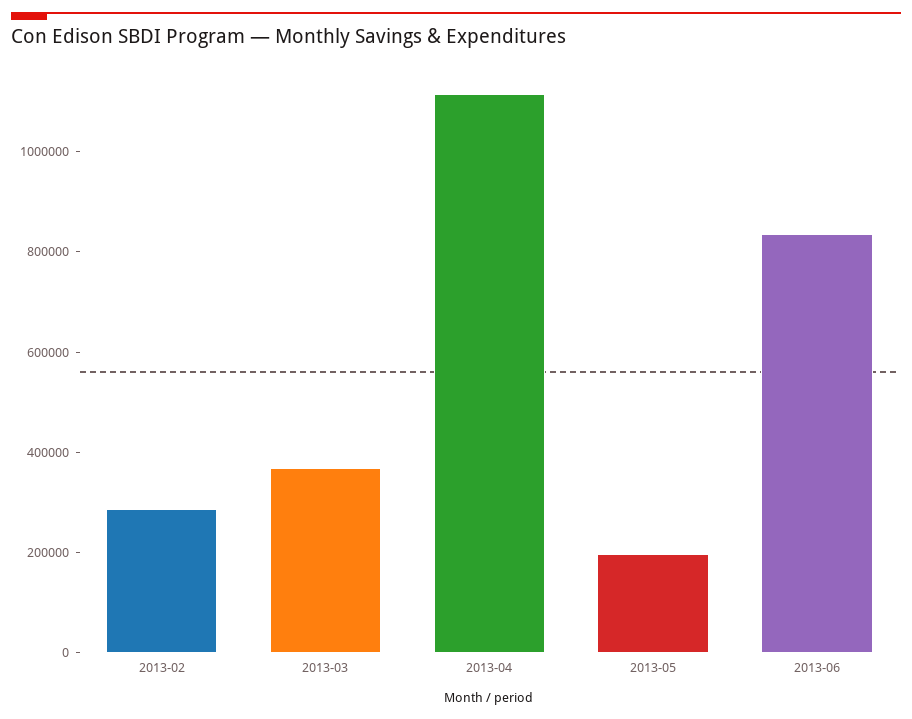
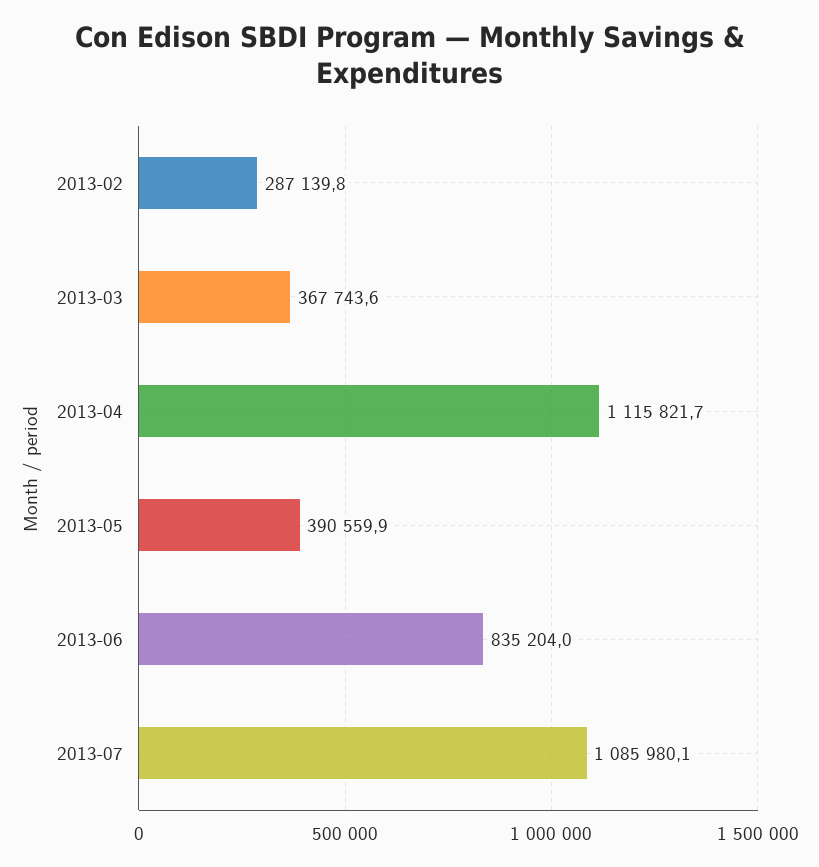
2013-05: 200000 -> 390559.9
2013-07: none -> 1085980.1

